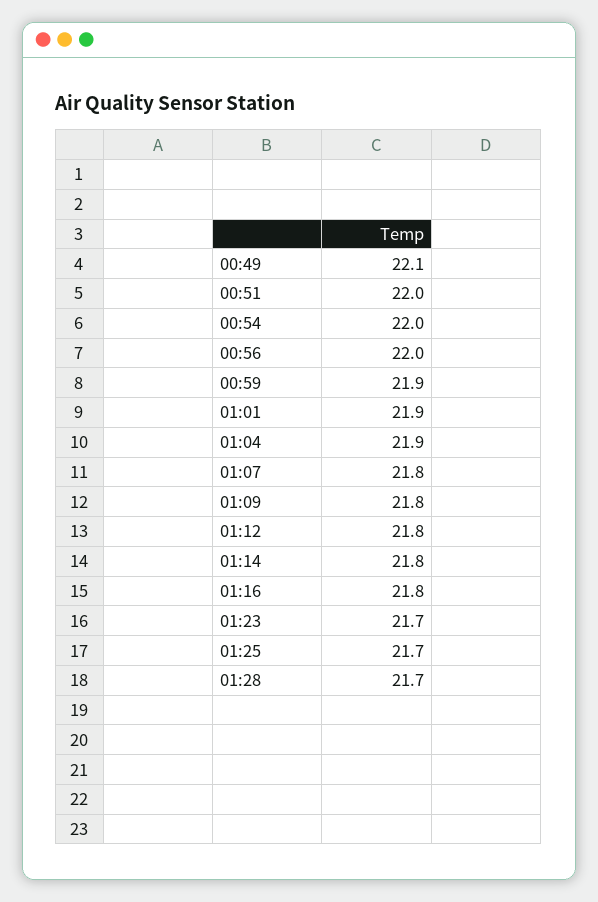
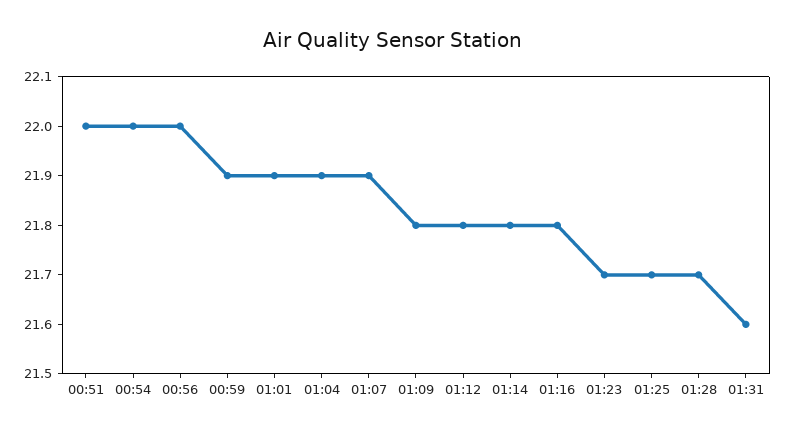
00:49: 22.1 -> none
01:07: 21.8 -> 21.9
01:31: none -> 21.6

